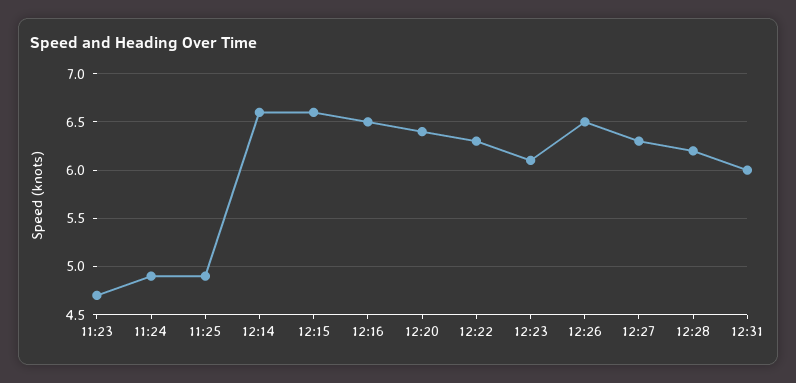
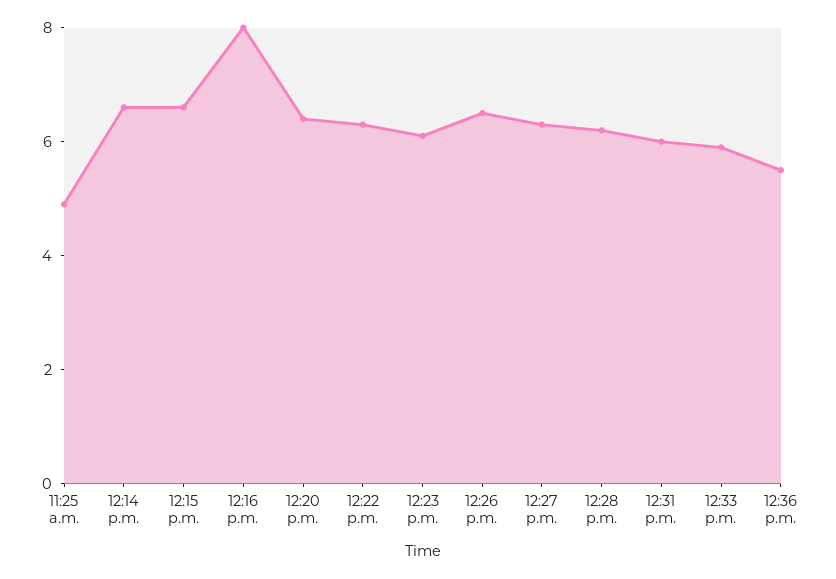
11:23: 4.7 -> none
11:24: 4.9 -> none
12:16: 6.5 -> 8
12:33 p.m.: none -> 6
12:36 p.m.: none -> 5.5

